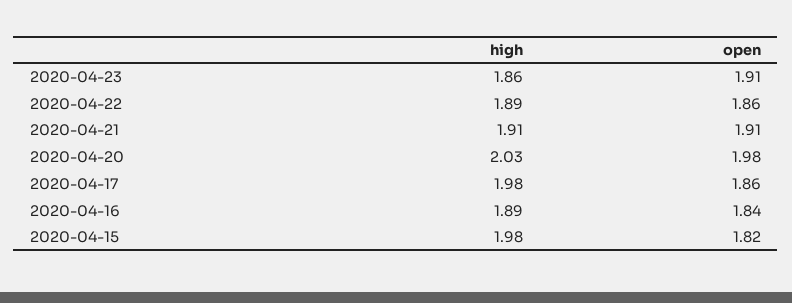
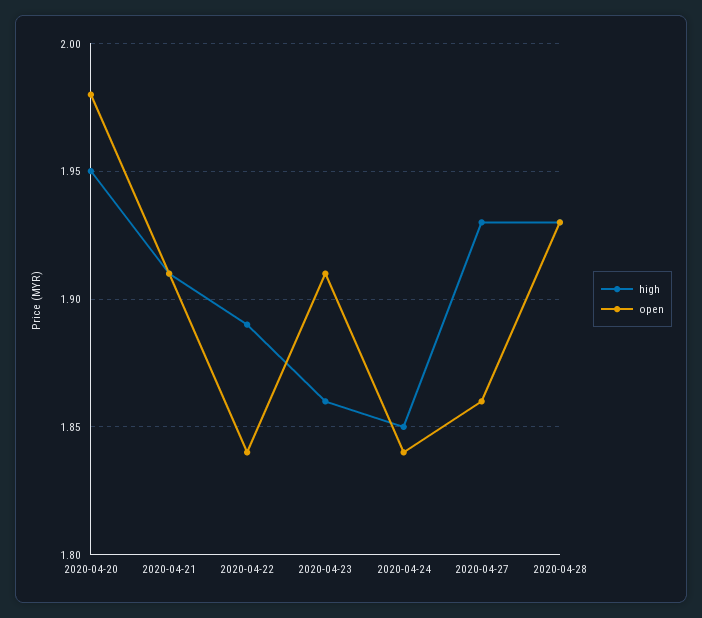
open, 2020-04-22: 1.86 -> 1.84
high, 2020-04-20: 2.03 -> 1.95
high, 2020-04-17: 1.98 -> none
open, 2020-04-17: 1.86 -> none
high, 2020-04-16: 1.89 -> none
open, 2020-04-16: 1.84 -> none
high, 2020-04-15: 1.98 -> none
open, 2020-04-15: 1.82 -> none
high, 2020-04-24: none -> 1.85
open, 2020-04-24: none -> 1.84
high, 2020-04-27: none -> 1.93
open, 2020-04-27: none -> 1.86
high, 2020-04-28: none -> 1.93
open, 2020-04-28: none -> 1.93

